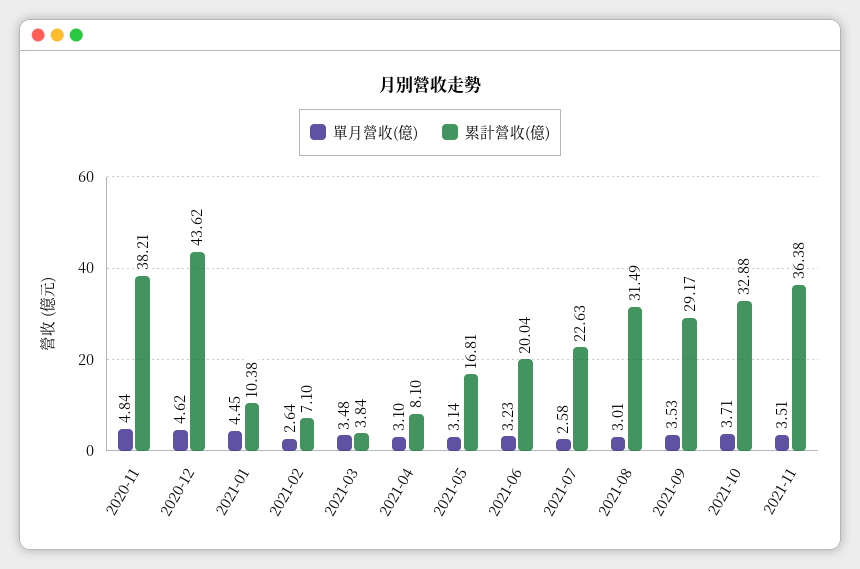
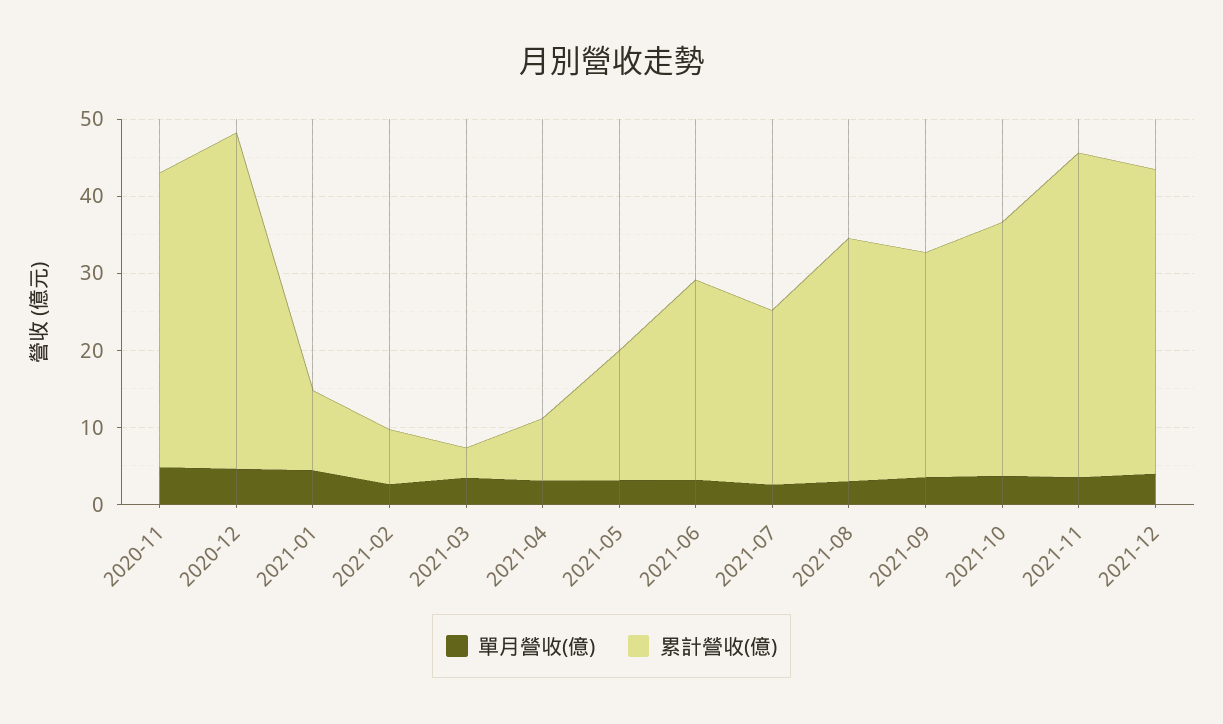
累計營收(億), 2021-06: 20.04 -> 26
累計營收(億), 2021-11: 36.38 -> 42
單月營收(億), 2021-12: none -> 4
累計營收(億), 2021-12: none -> 40

